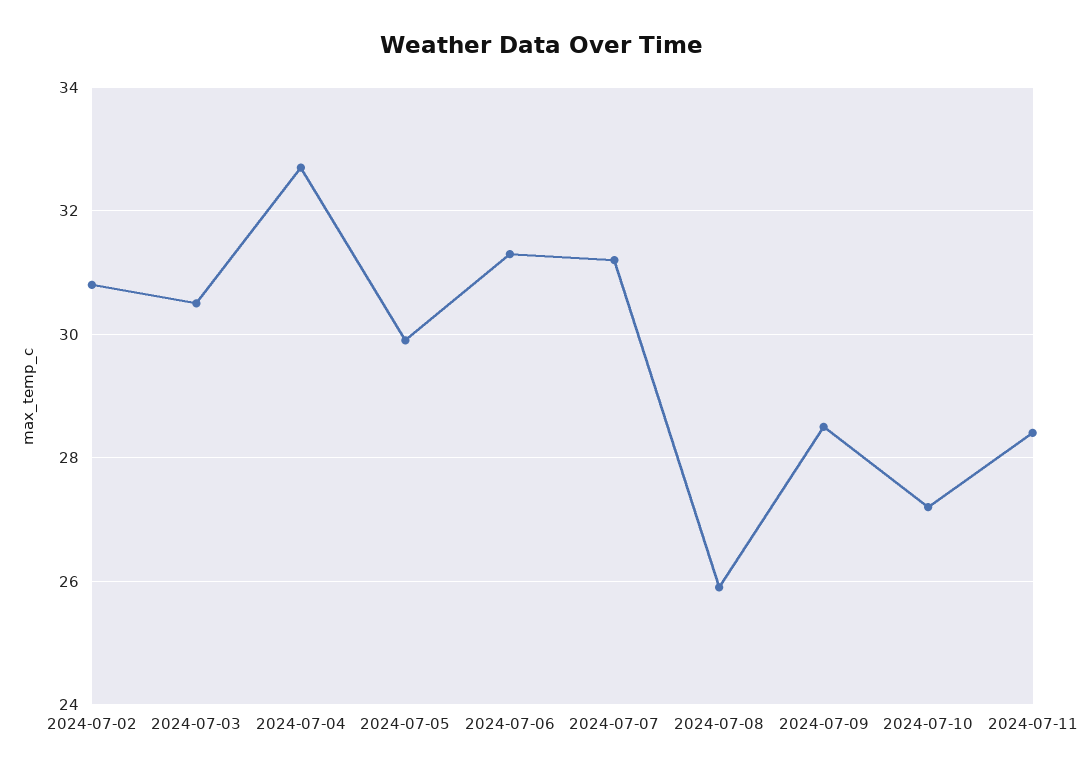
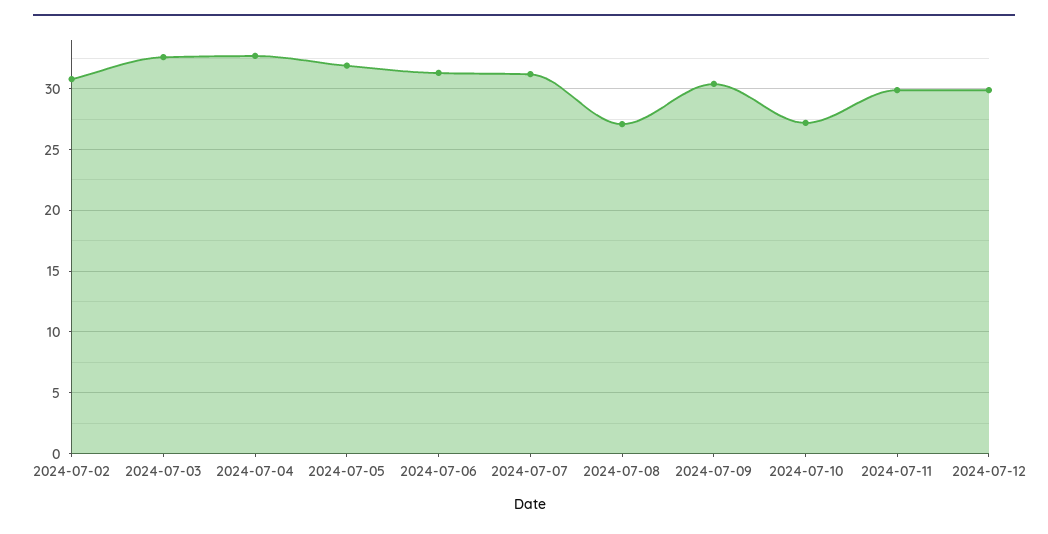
2024-07-03: 30.5 -> 32.5
2024-07-05: 30 -> 32
2024-07-08: 26 -> 27
2024-07-09: 28.5 -> 30.5
2024-07-11: 28.5 -> 30
2024-07-12: none -> 30

